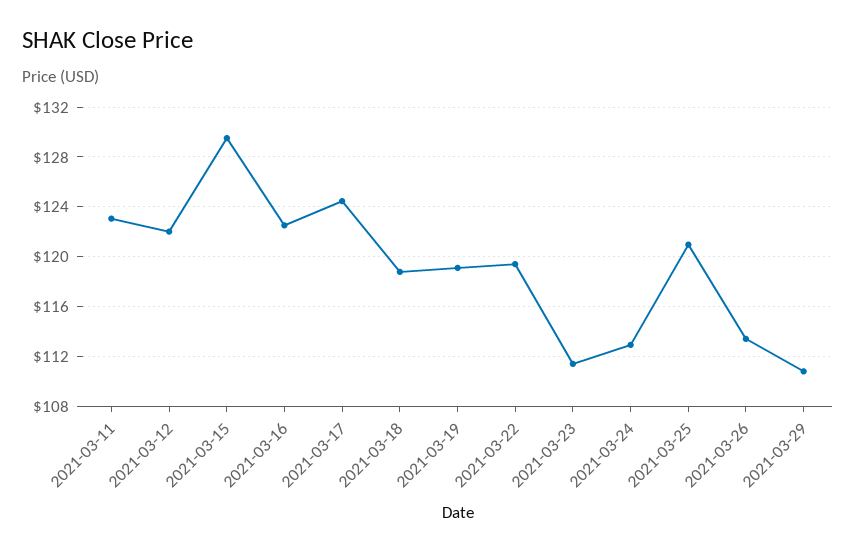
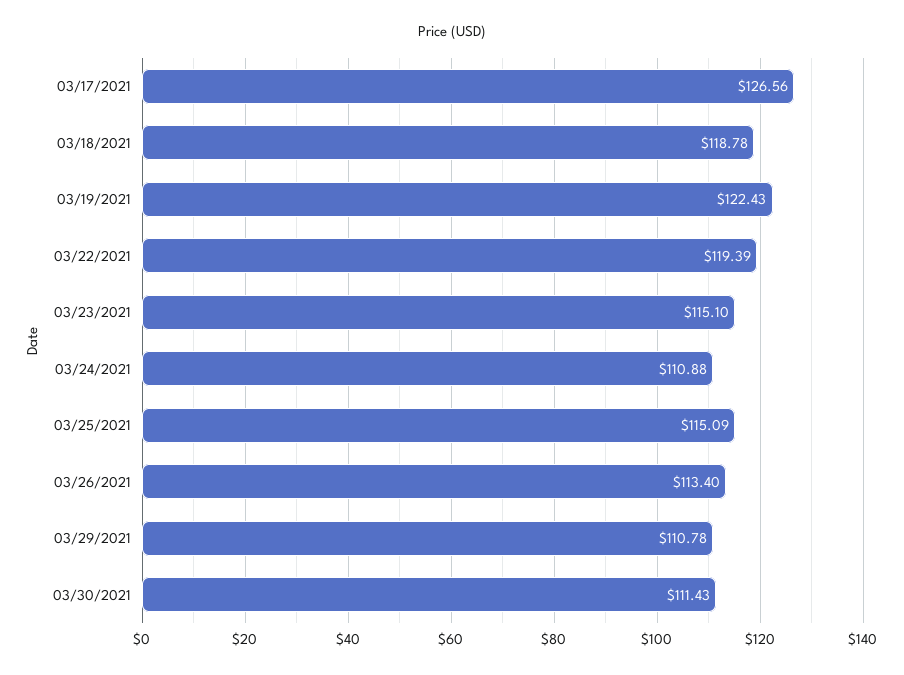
2021-03-11: 123 -> none
2021-03-12: 122 -> none
2021-03-15: 129.5 -> none
2021-03-16: 122.5 -> none
2021-03-17: 124.5 -> 126.56
2021-03-19: 119 -> 122.43
2021-03-23: 111.5 -> 115.1
2021-03-24: 113 -> 110.88
2021-03-25: 121 -> 115.09
03/30/2021: none -> 111.43

